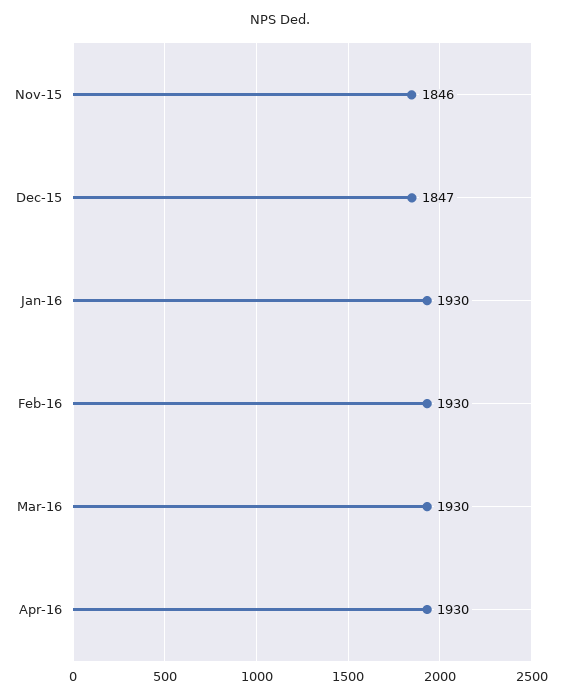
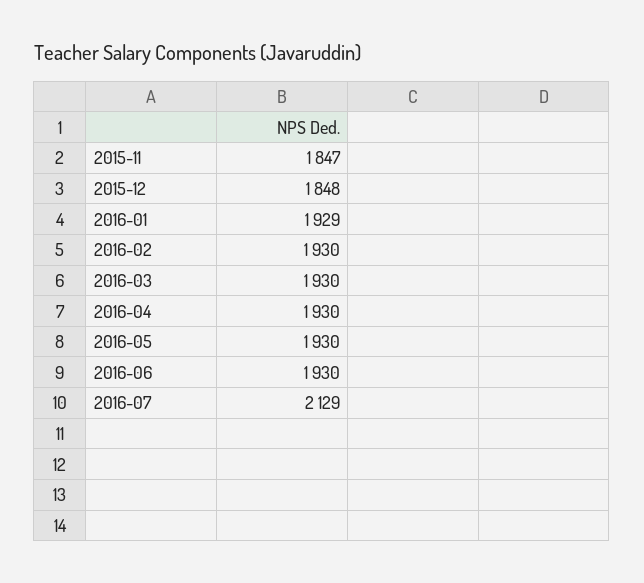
Nov-15: 1846 -> 1847
Dec-15: 1847 -> 1848
Jan-16: 1930 -> 1929
2016-05: none -> 1930
2016-06: none -> 1930
2016-07: none -> 2129

